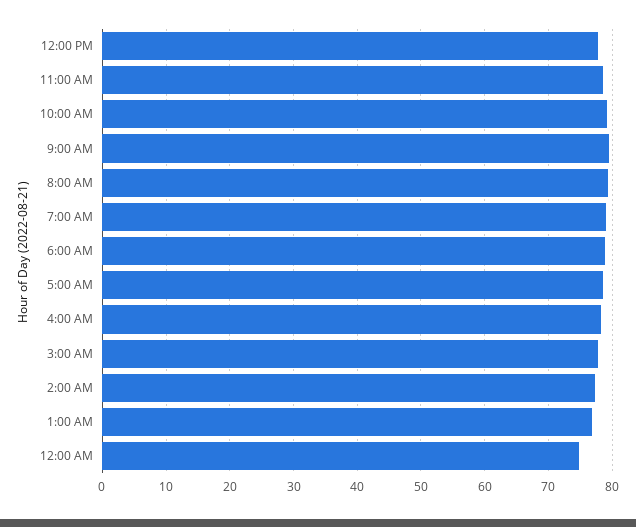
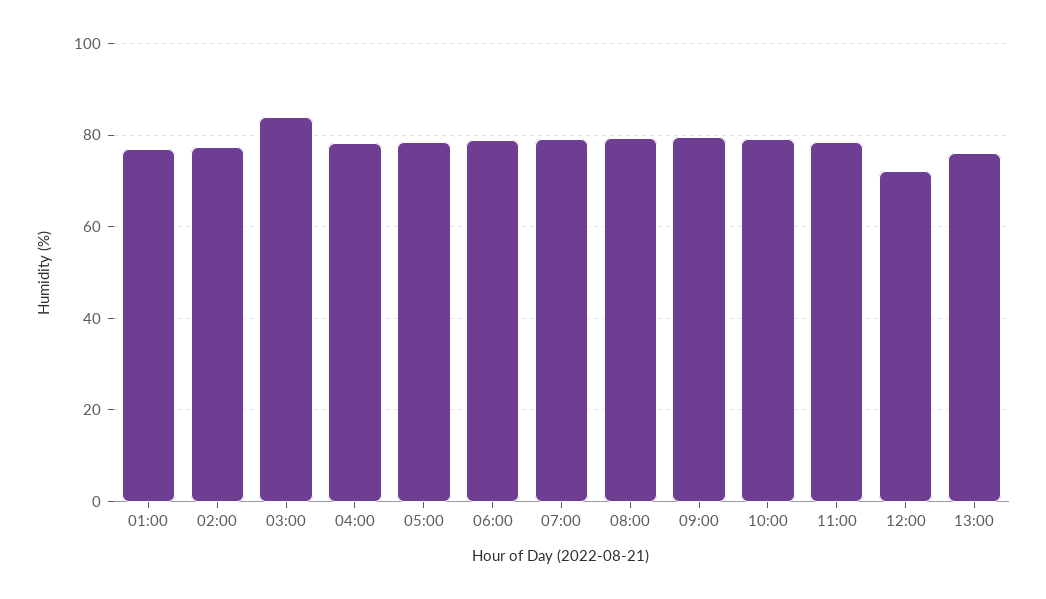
12:00 PM: 78 -> 72
3:00 AM: 78 -> 84
12:00 AM: 75 -> none
13:00: none -> 76

